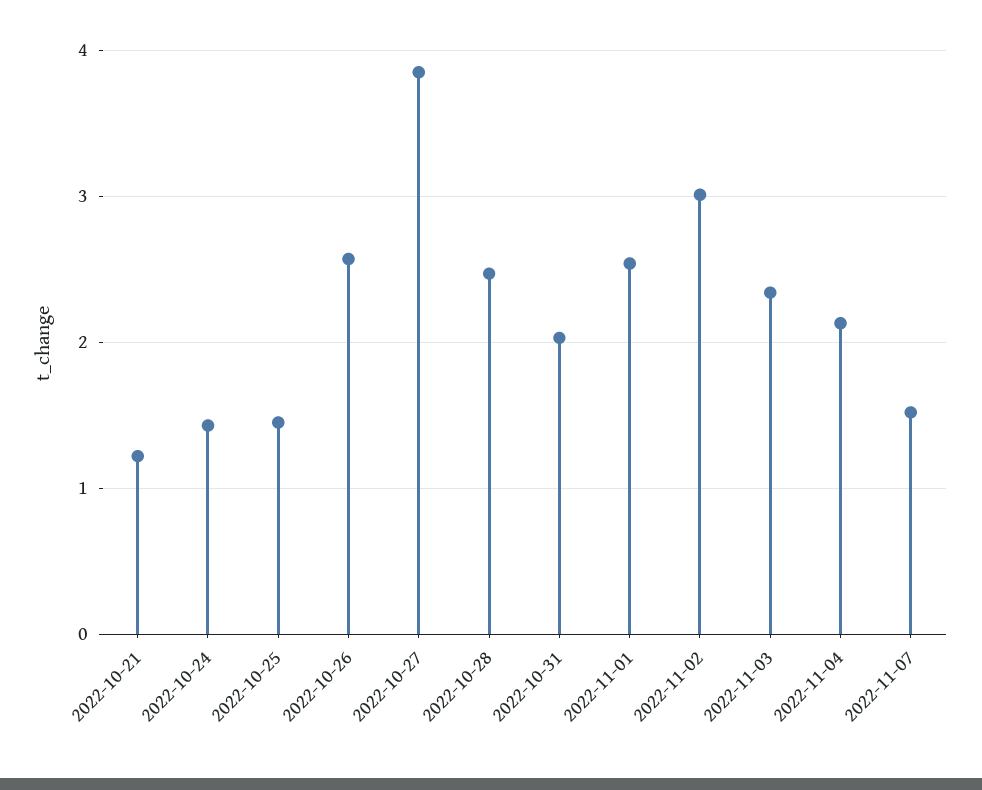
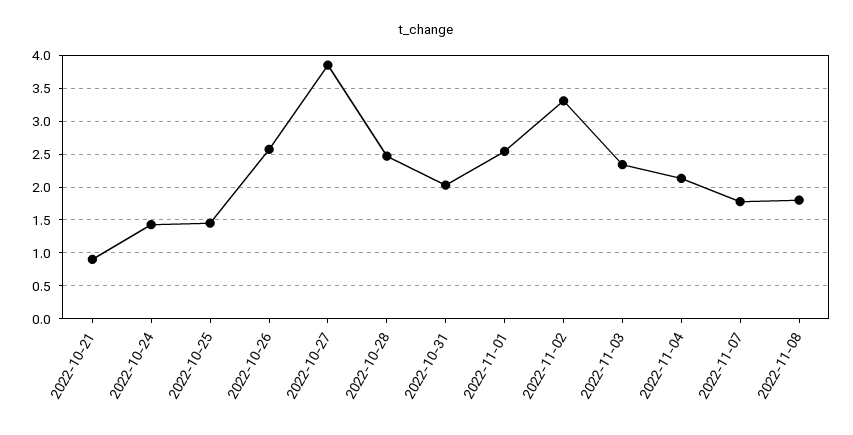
2022-10-21: 1.2 -> 0.9
2022-11-02: 3 -> 3.3
2022-11-07: 1.5 -> 1.8
2022-11-08: none -> 1.8

